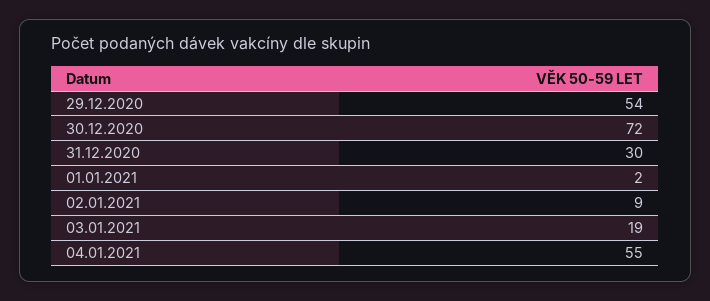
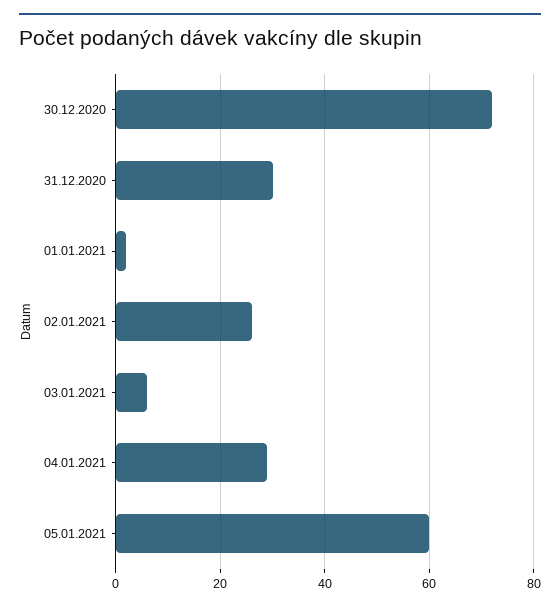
29.12.2020: 54 -> none
02.01.2021: 9 -> 25
03.01.2021: 19 -> 5
04.01.2021: 55 -> 30
05.01.2021: none -> 60

